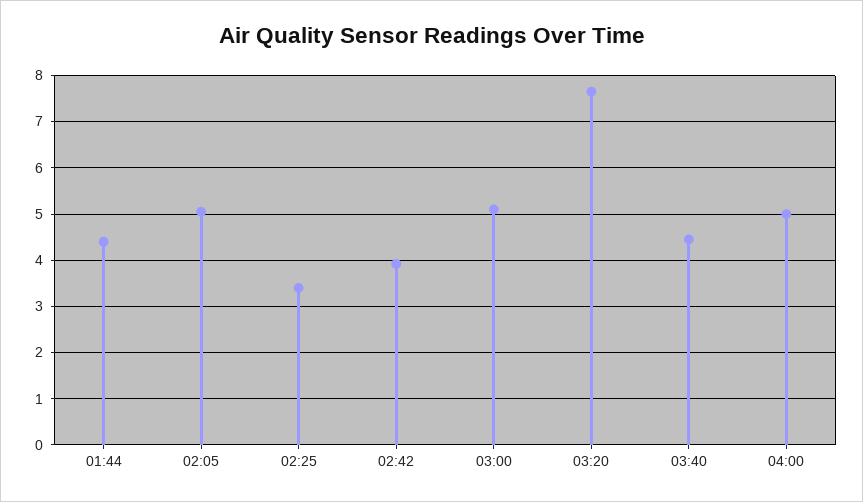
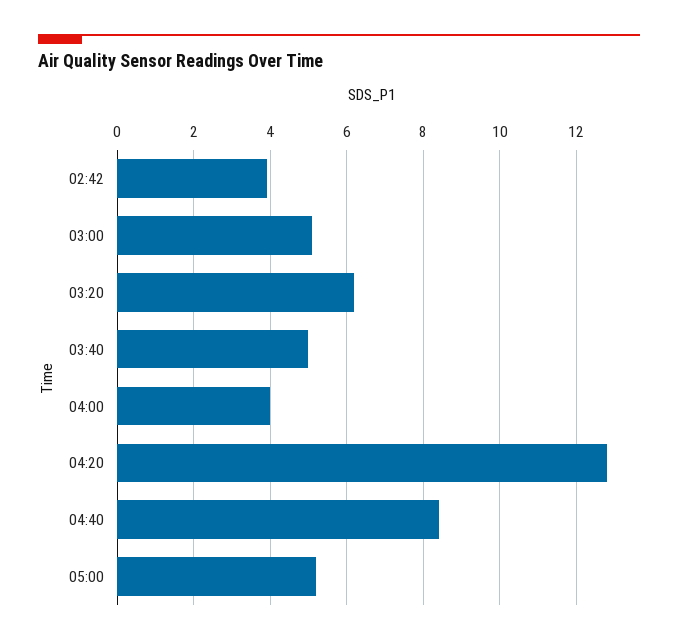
01:44: 4.4 -> none
02:05: 5 -> none
02:25: 3.4 -> none
03:20: 7.6 -> 6.2
03:40: 4.4 -> 5
04:00: 5 -> 4
04:20: none -> 12.8
04:40: none -> 8.4
05:00: none -> 5.2

